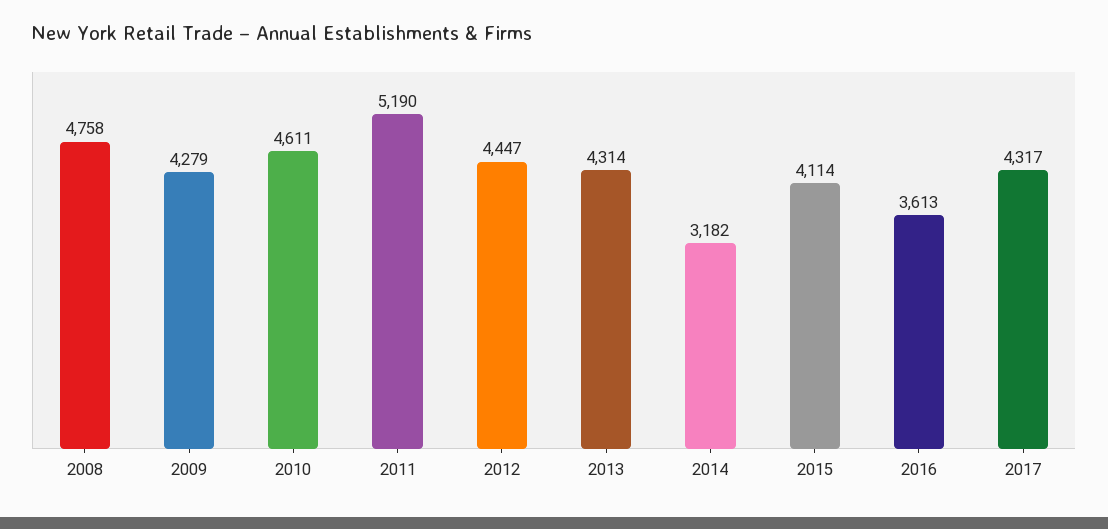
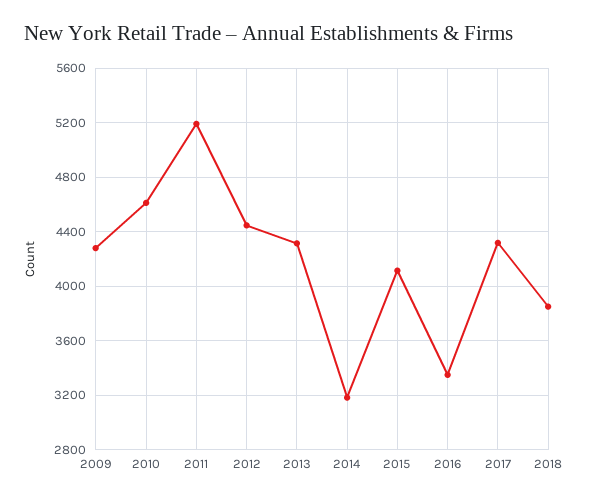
2008: 4758 -> none
2016: 3613 -> 3350
2018: none -> 3850

